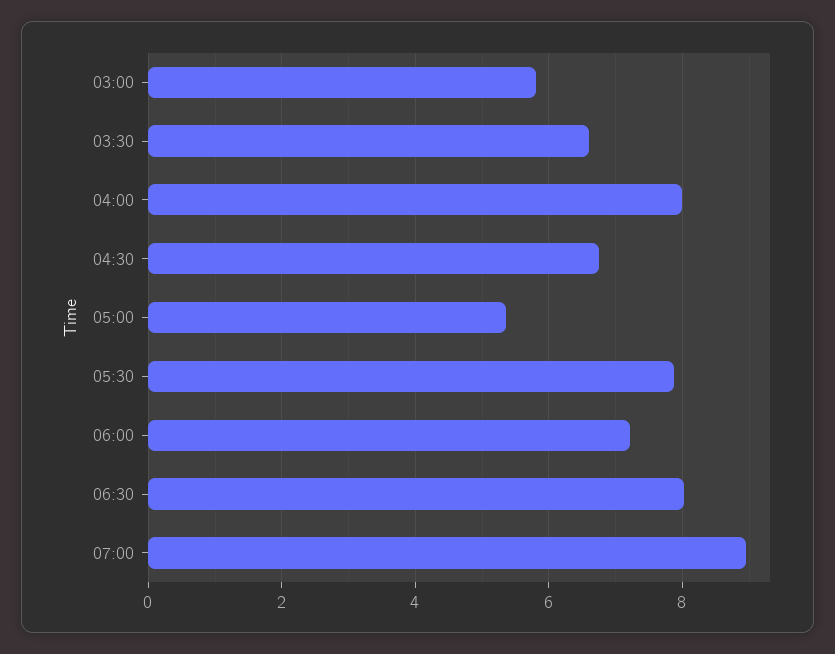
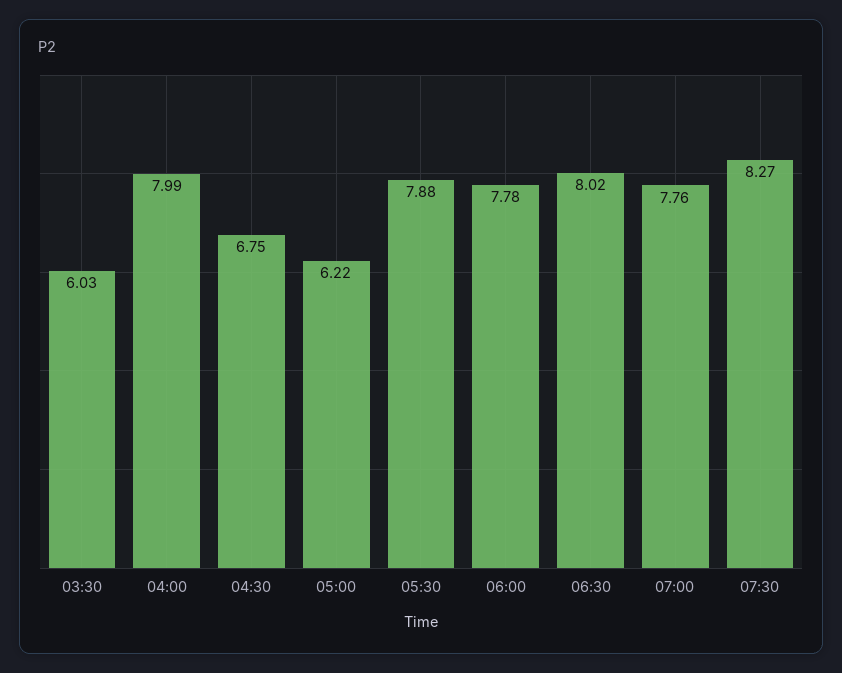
03:00: 5.8 -> none
03:30: 6.6 -> 6.03
05:00: 5.4 -> 6.22
06:00: 7.2 -> 7.78
07:00: 9 -> 7.76
07:30: none -> 8.27

